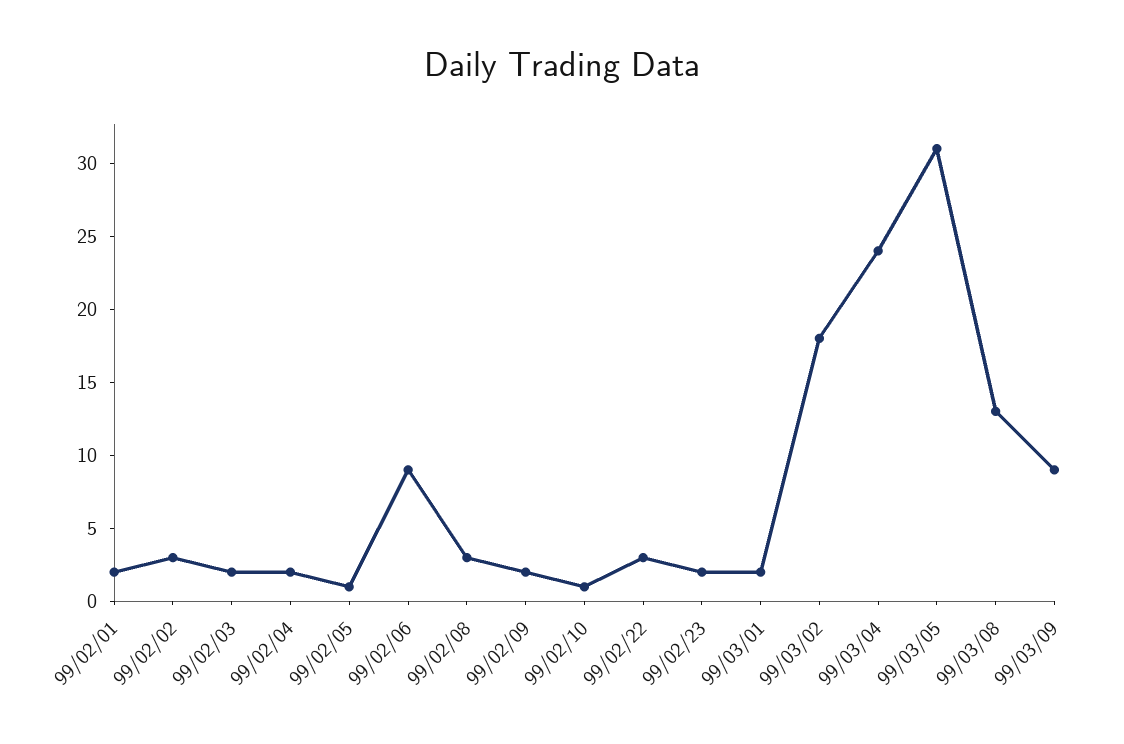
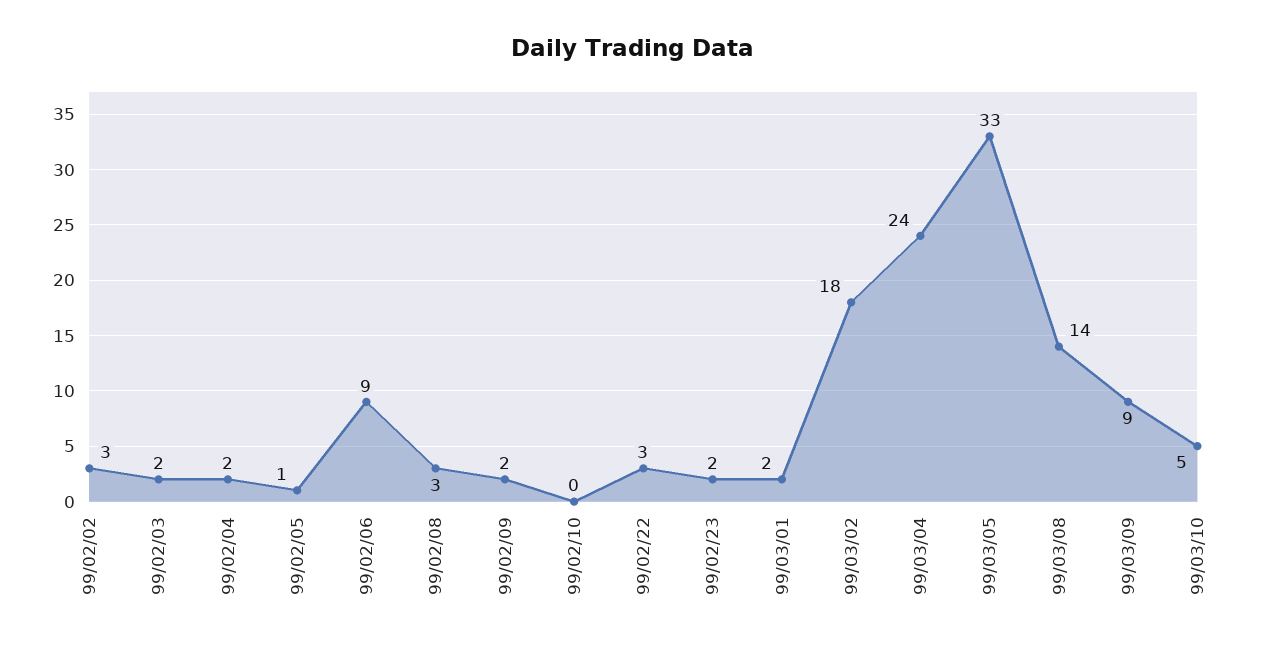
99/02/01: 2 -> none
99/02/10: 1 -> 0
99/03/05: 31 -> 33
99/03/08: 13 -> 14
99/03/10: none -> 5

